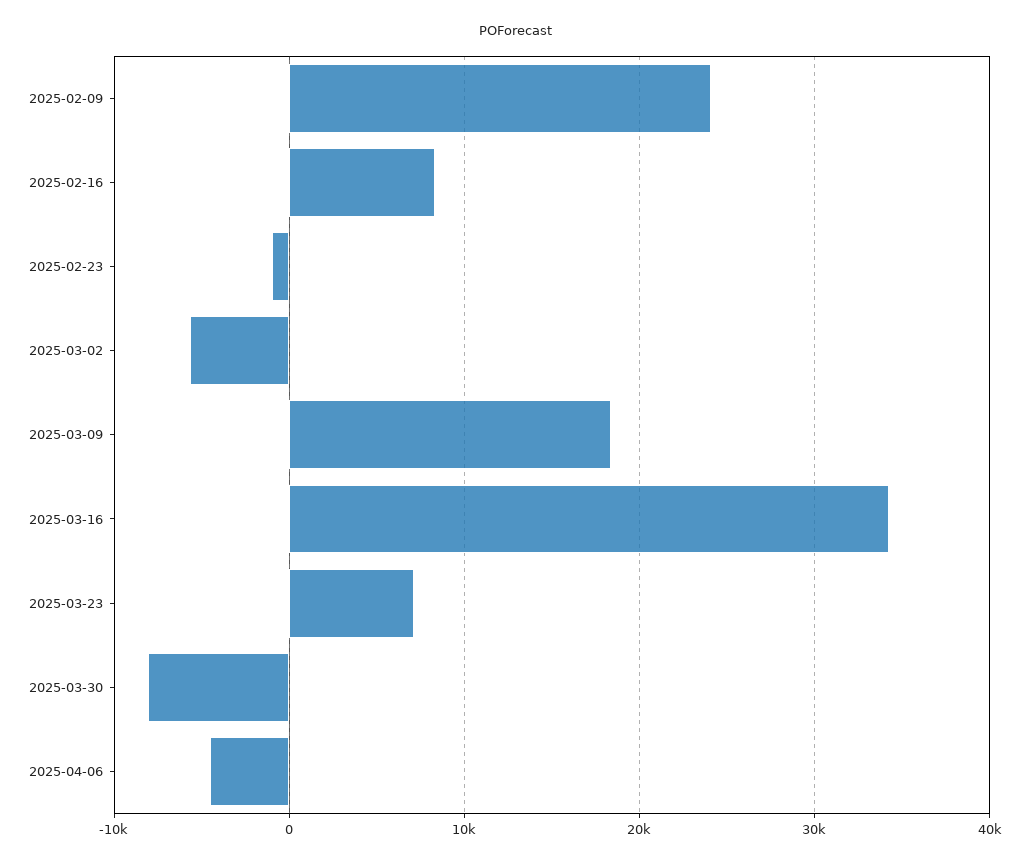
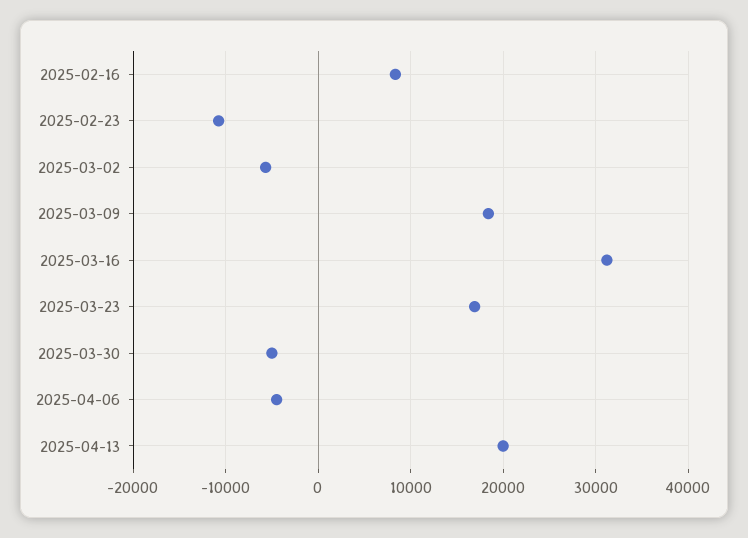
2025-02-09: 24000 -> none
2025-02-23: -1000 -> -11000
2025-03-16: 34000 -> 31000
2025-03-23: 7000 -> 17000
2025-03-30: -8000 -> -5000
2025-04-13: none -> 20000

